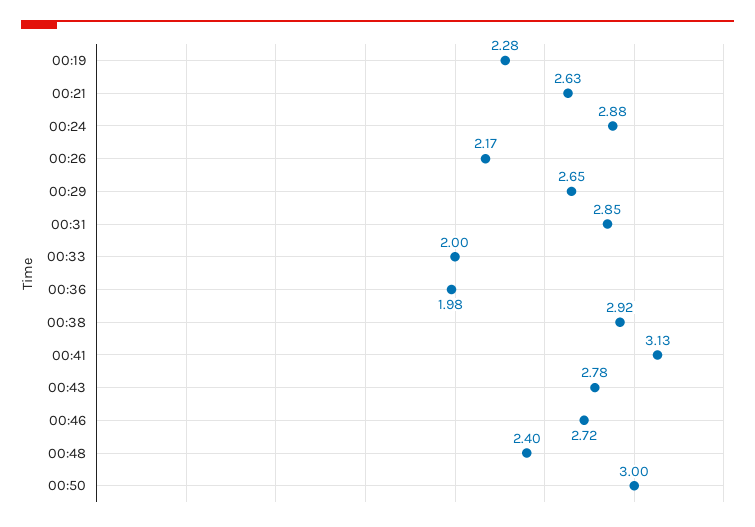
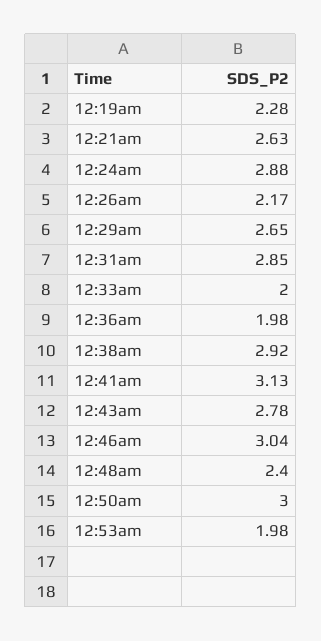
00:46: 2.72 -> 3.04
12:53am: none -> 1.98

